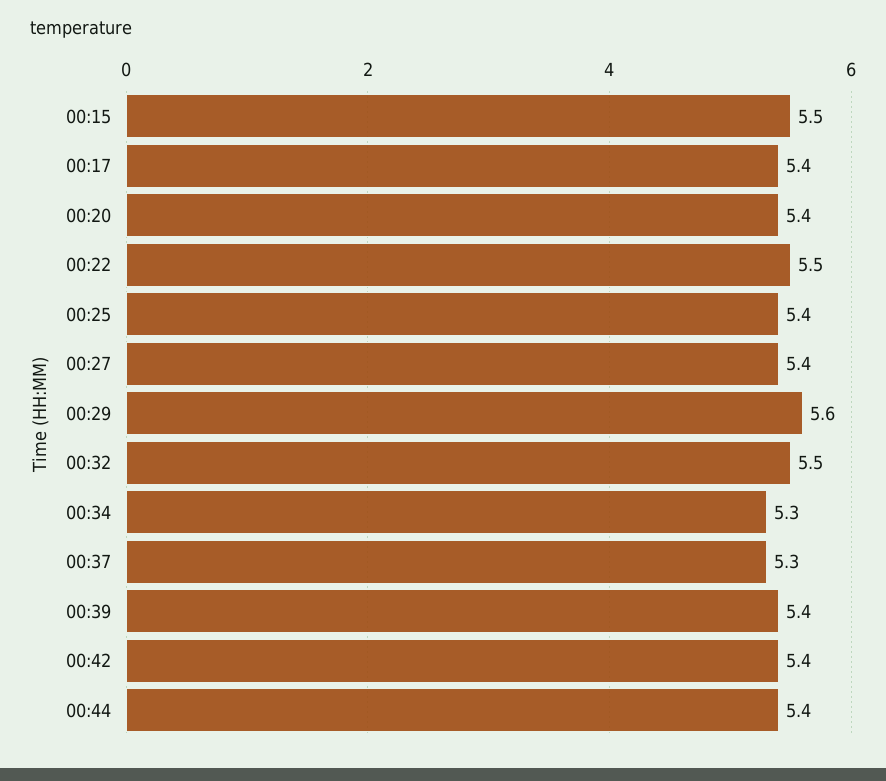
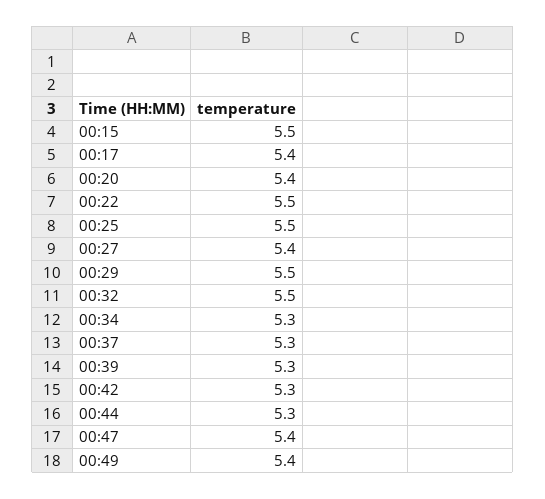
00:25: 5.4 -> 5.5
00:29: 5.6 -> 5.5
00:39: 5.4 -> 5.3
00:42: 5.4 -> 5.3
00:44: 5.4 -> 5.3
00:47: none -> 5.4
00:49: none -> 5.4

